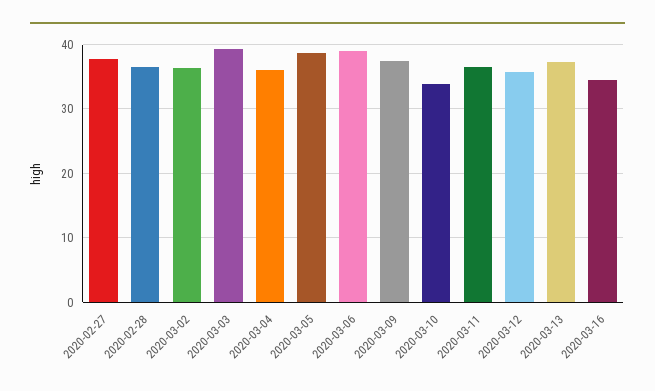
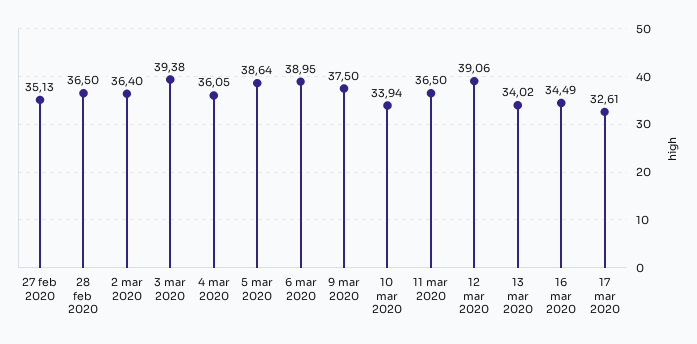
2020-02-27: 38 -> 35.13
2020-03-12: 36 -> 39.06
2020-03-13: 37 -> 34.02
17 mar 2020: none -> 32.61

